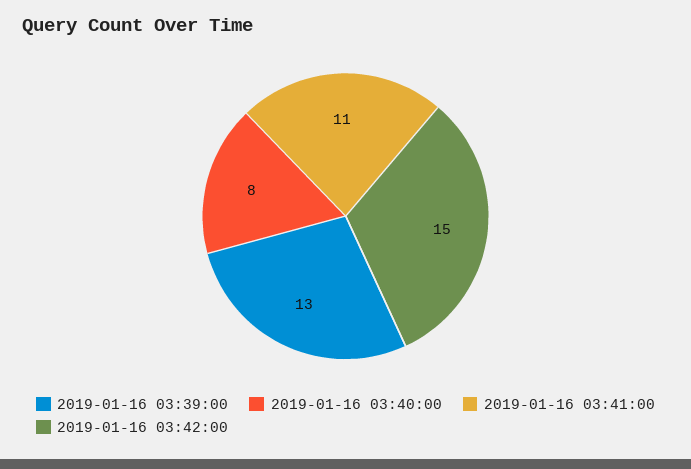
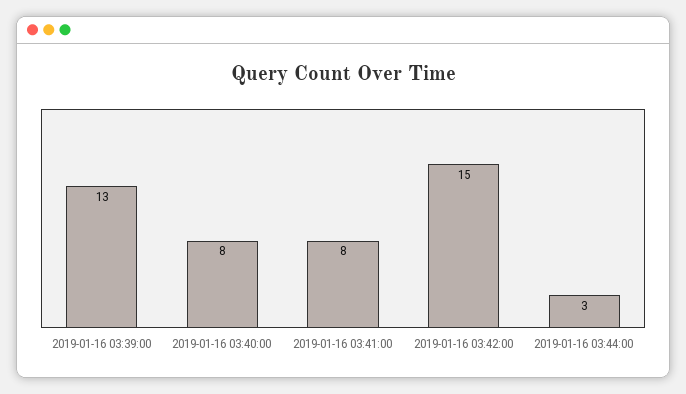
2019-01-16 03:41:00: 11 -> 8
2019-01-16 03:44:00: none -> 3

